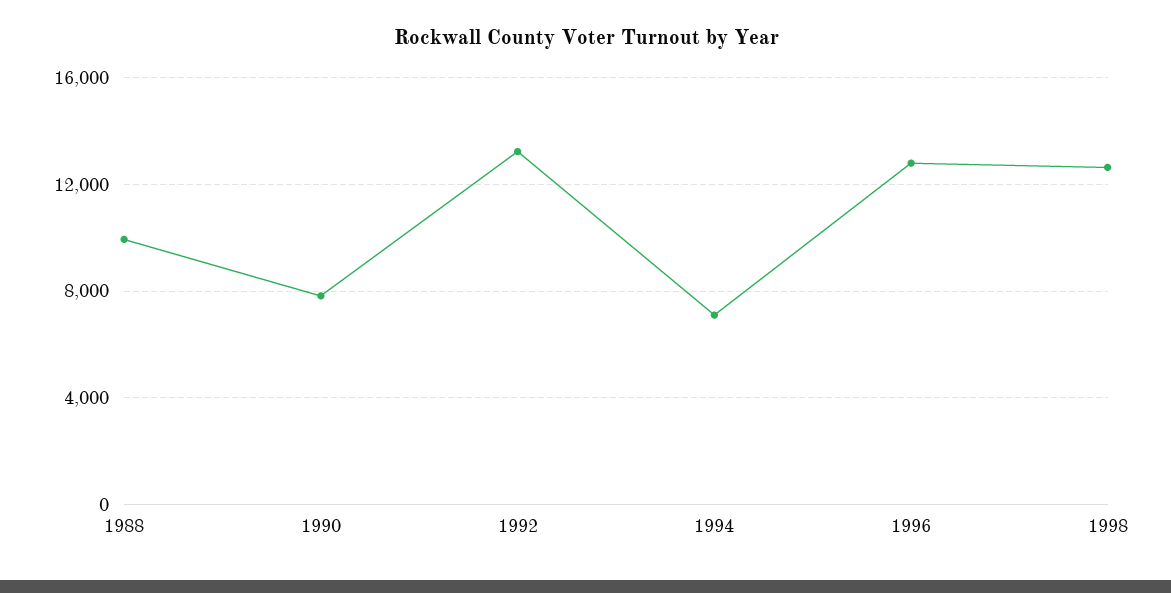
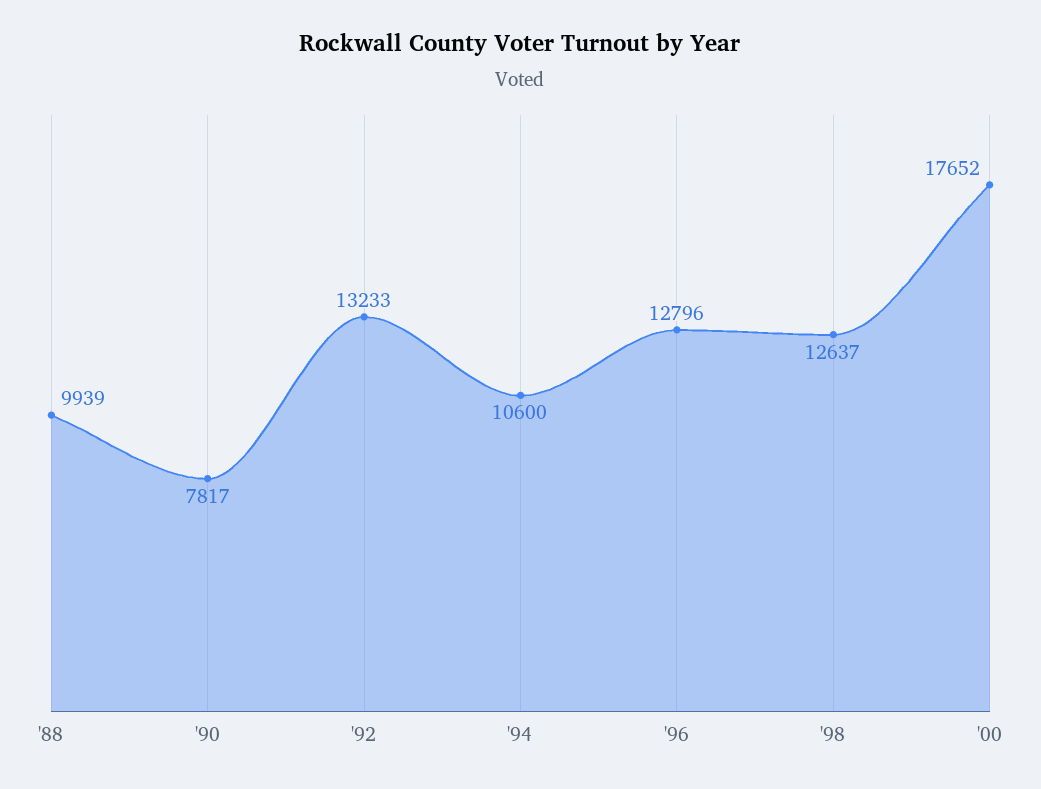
1994: 7000 -> 10600
'00: none -> 17652

